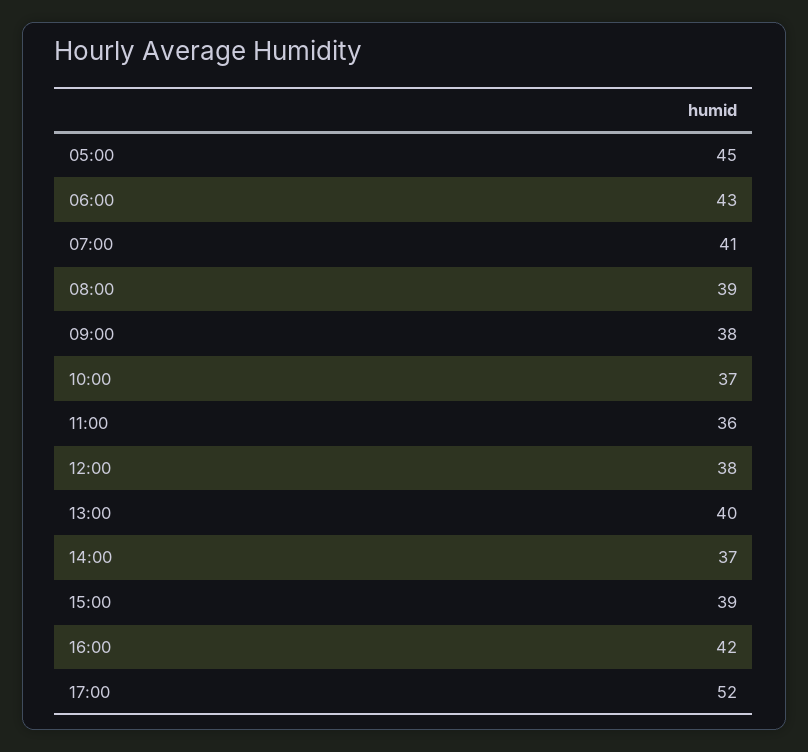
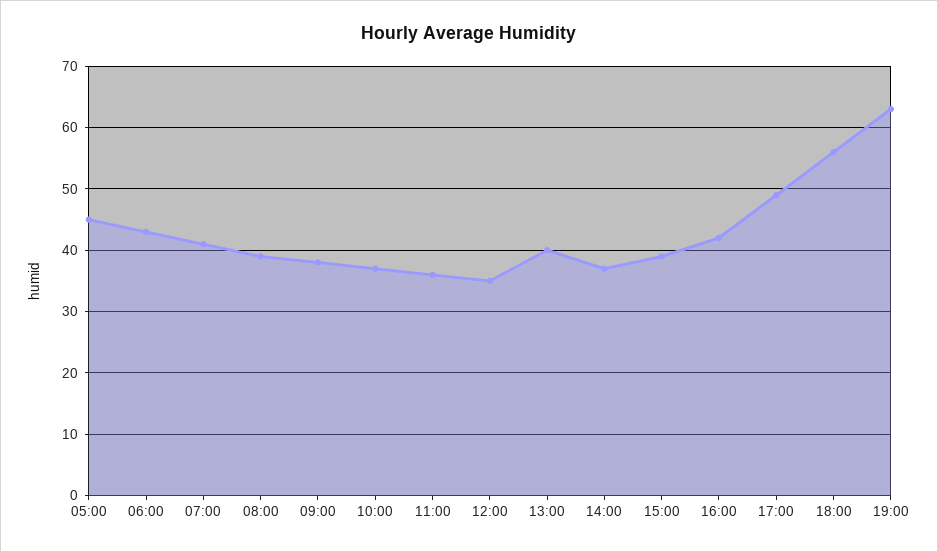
12:00: 38 -> 35
17:00: 52 -> 49
18:00: none -> 56
19:00: none -> 63

